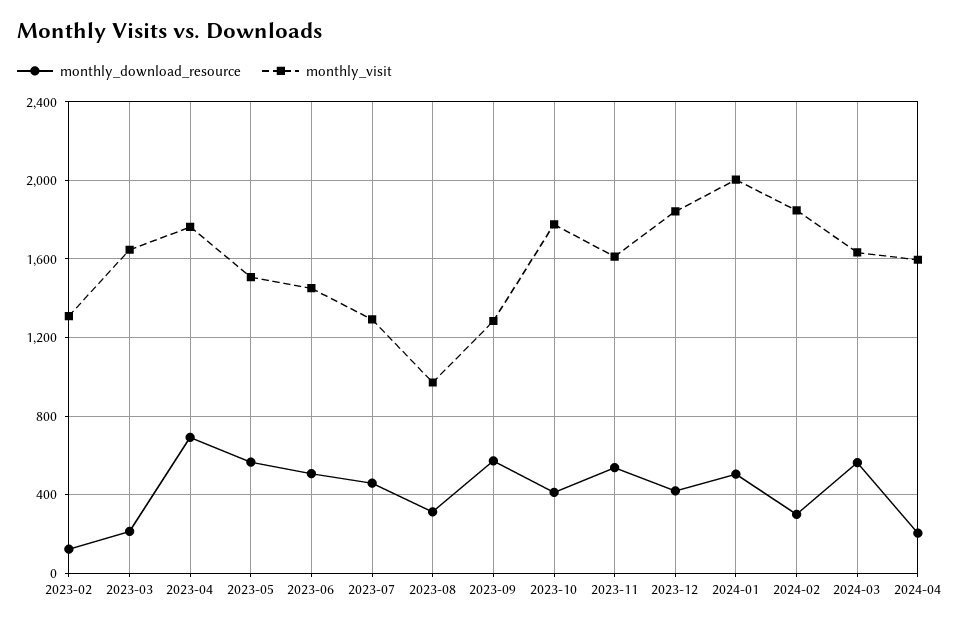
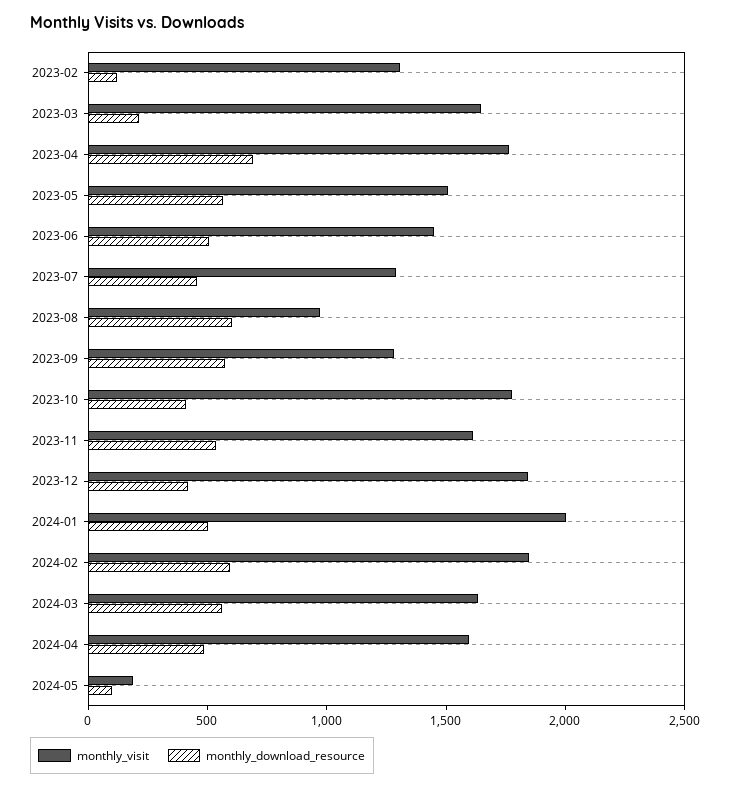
monthly_download_resource, 2023-08: 300 -> 600
monthly_download_resource, 2024-02: 300 -> 600
monthly_download_resource, 2024-04: 200 -> 500
monthly_visit, 2024-05: none -> 200
monthly_download_resource, 2024-05: none -> 100

